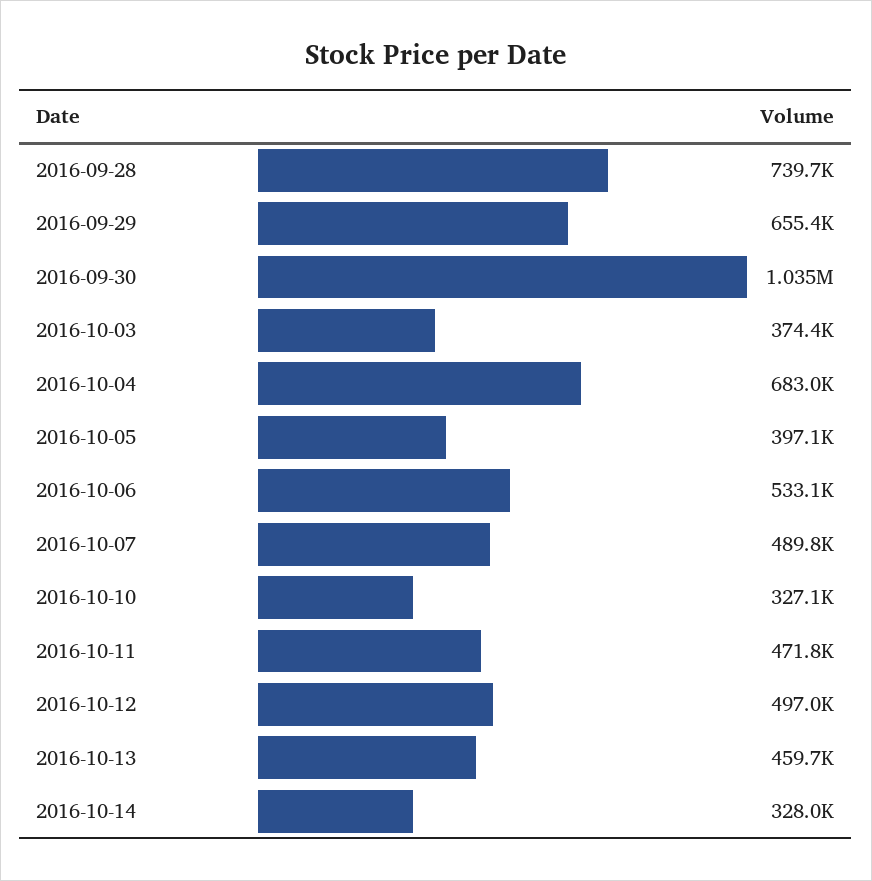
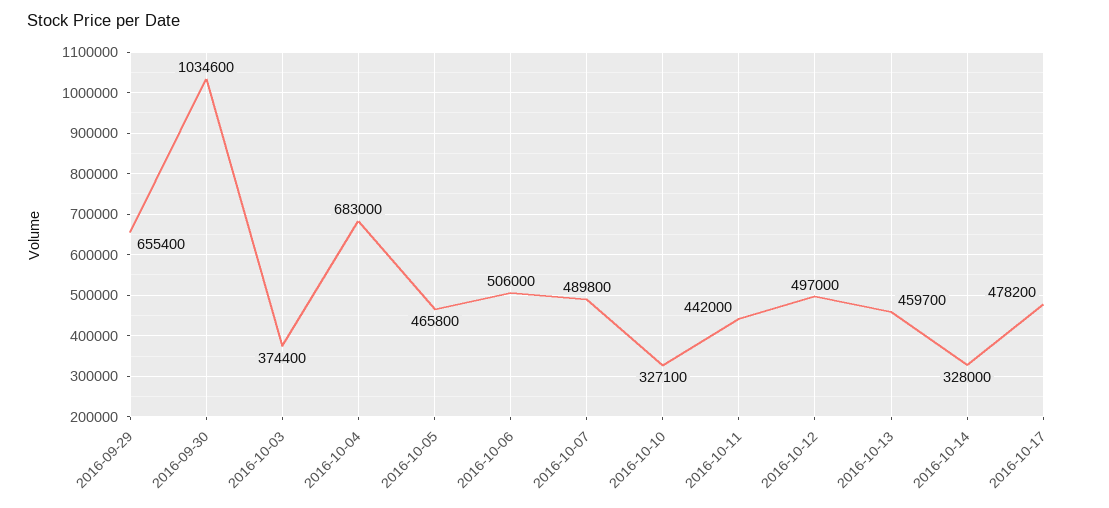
2016-09-28: 739700 -> none
2016-10-05: 397100 -> 465800
2016-10-06: 533100 -> 506000
2016-10-11: 471800 -> 442000
2016-10-17: none -> 478200

